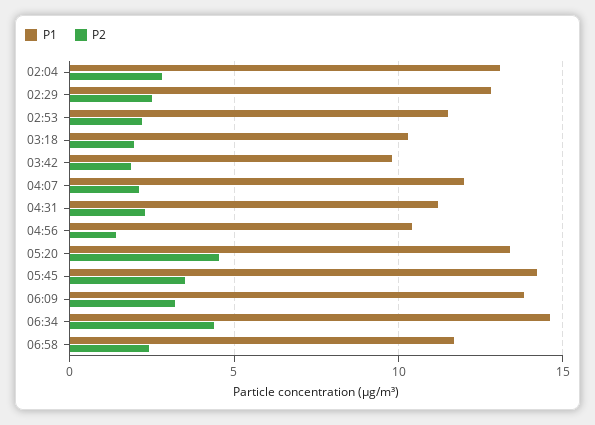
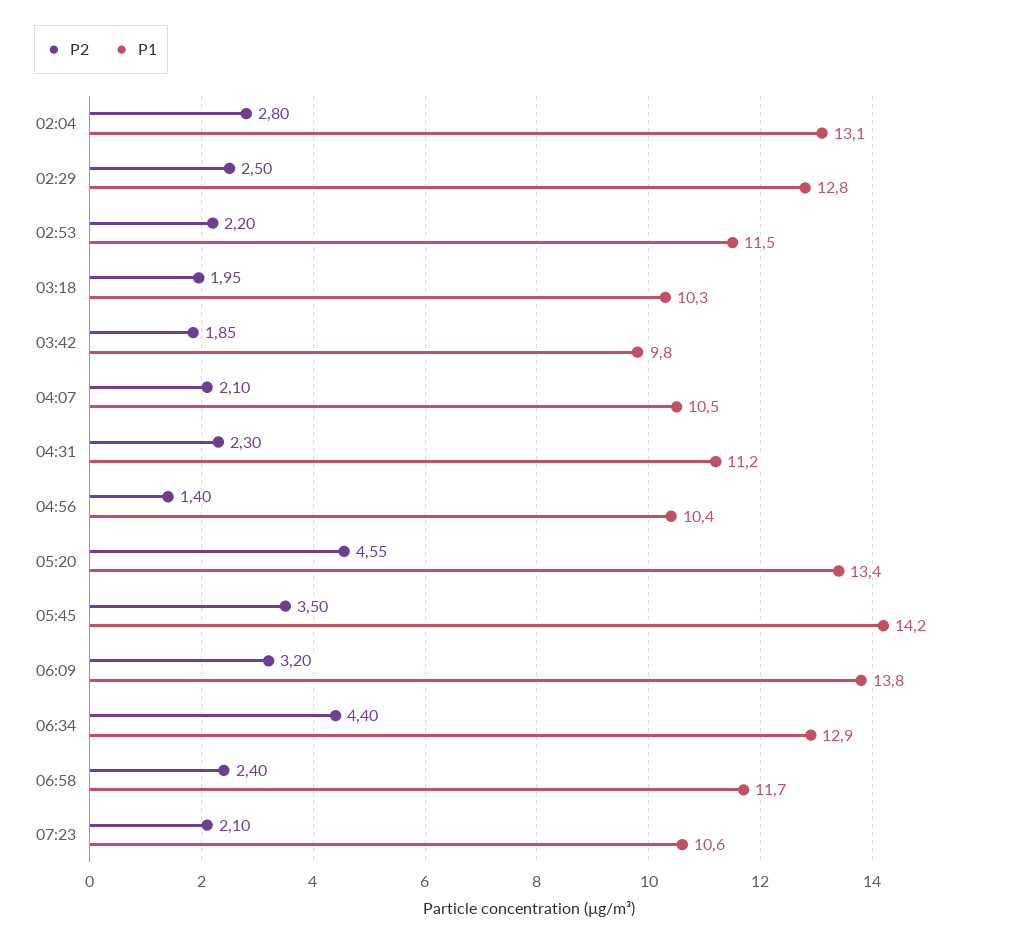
P1, 04:07: 12 -> 10.5
P1, 06:34: 14.5 -> 12.9
P2, 07:23: none -> 2.1
P1, 07:23: none -> 10.6

